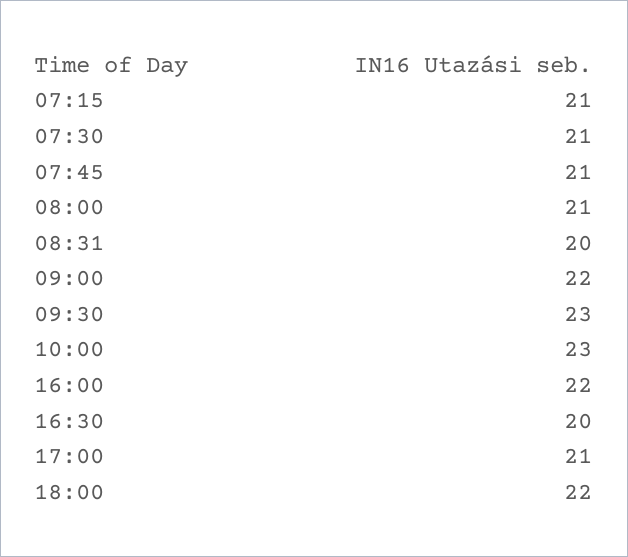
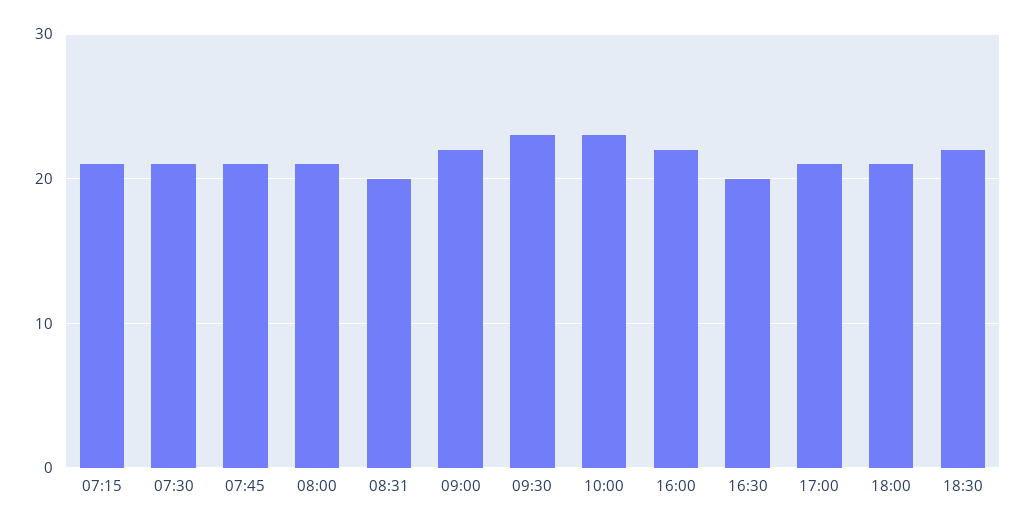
18:00: 22 -> 21
18:30: none -> 22

